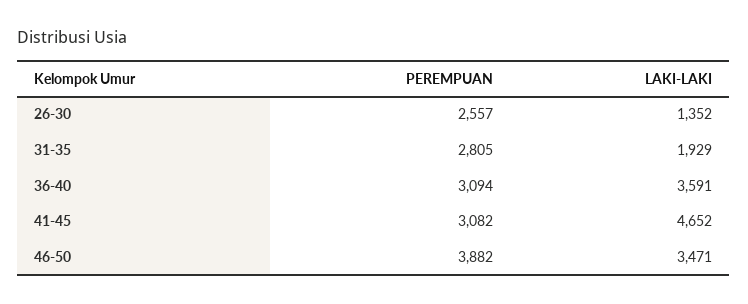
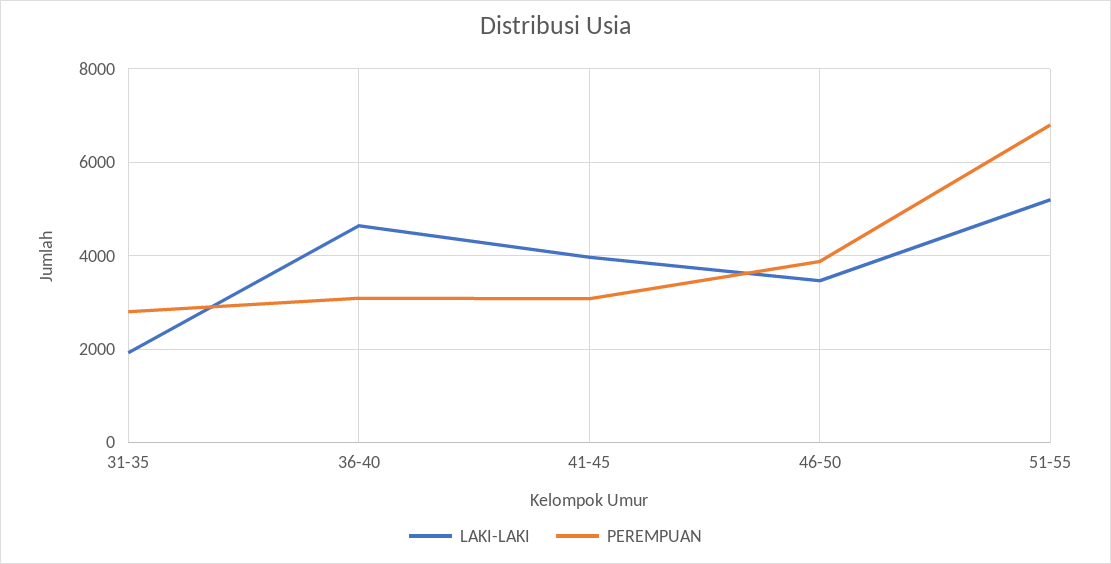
PEREMPUAN, 26-30: 2557 -> none
LAKI-LAKI, 26-30: 1352 -> none
LAKI-LAKI, 36-40: 3591 -> 4600
LAKI-LAKI, 41-45: 4652 -> 4000
LAKI-LAKI, 51-55: none -> 5200
PEREMPUAN, 51-55: none -> 6800

